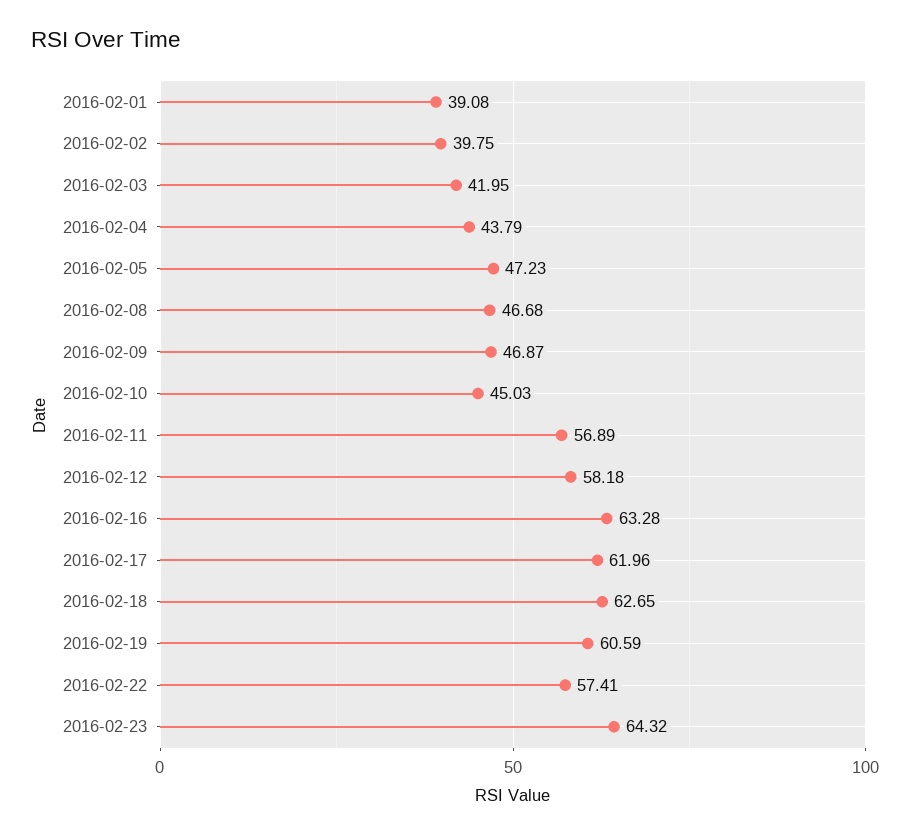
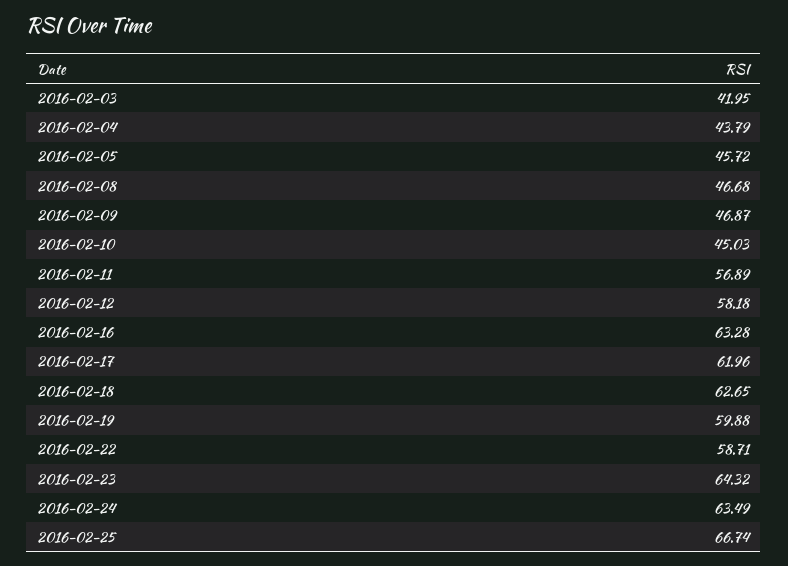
2016-02-01: 39.08 -> none
2016-02-02: 39.75 -> none
2016-02-05: 47.23 -> 45.72
2016-02-19: 60.59 -> 59.88
2016-02-22: 57.41 -> 58.71
2016-02-24: none -> 63.49
2016-02-25: none -> 66.74

